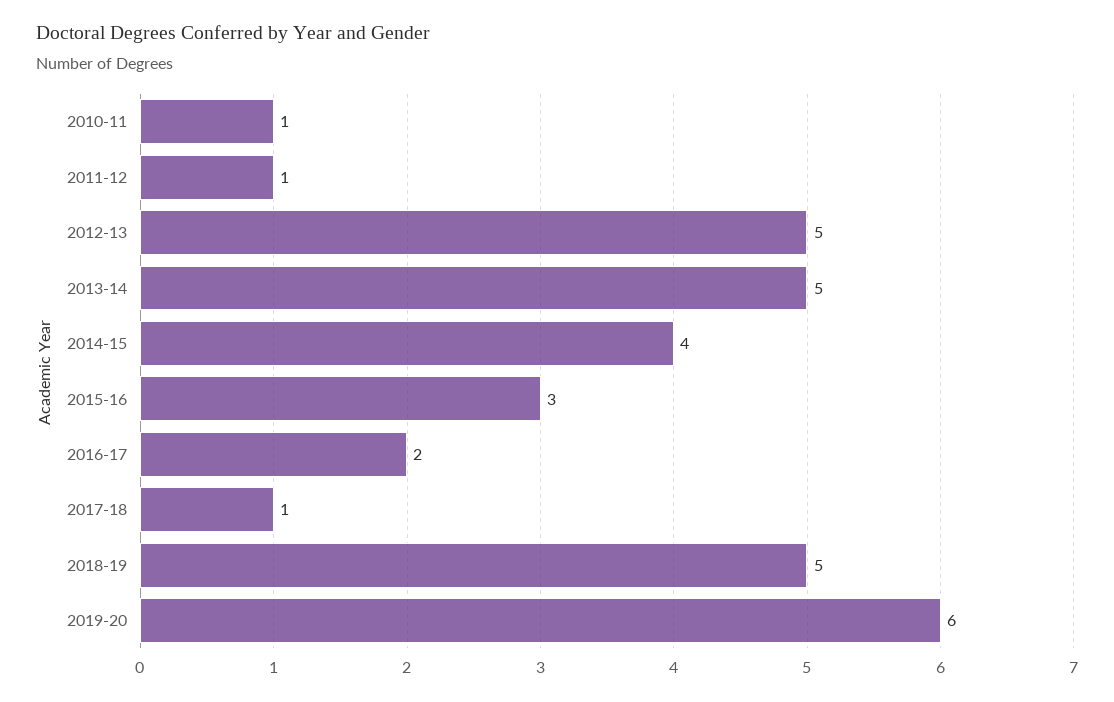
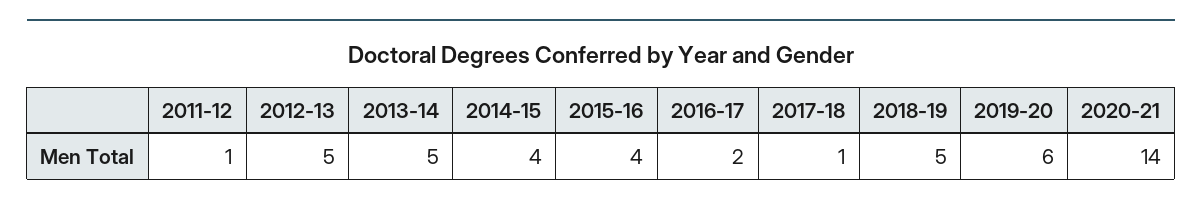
2010-11: 1 -> none
2015-16: 3 -> 4
2020-21: none -> 14

